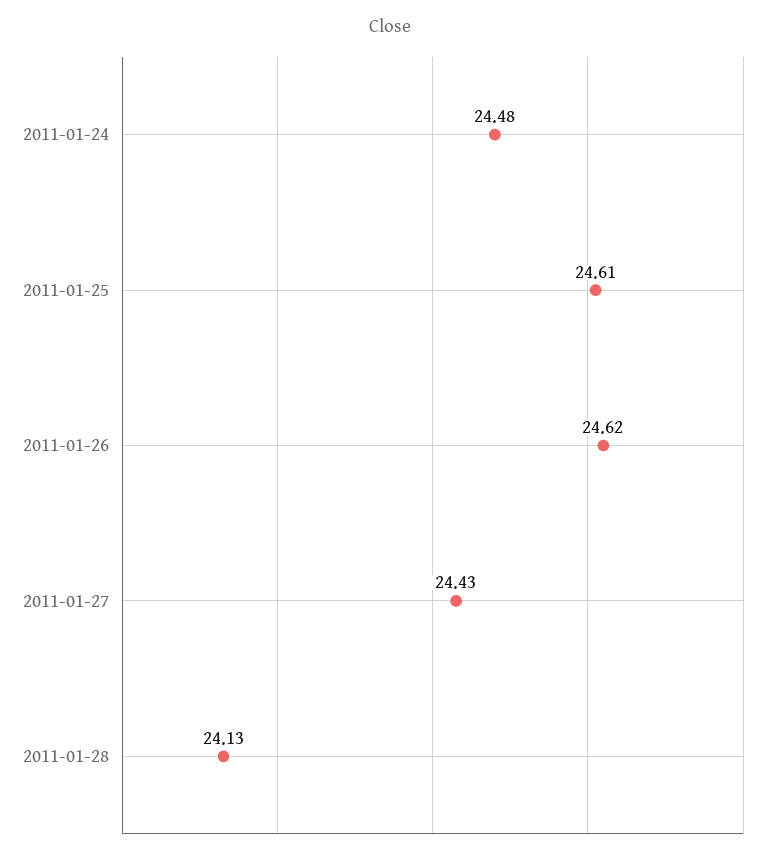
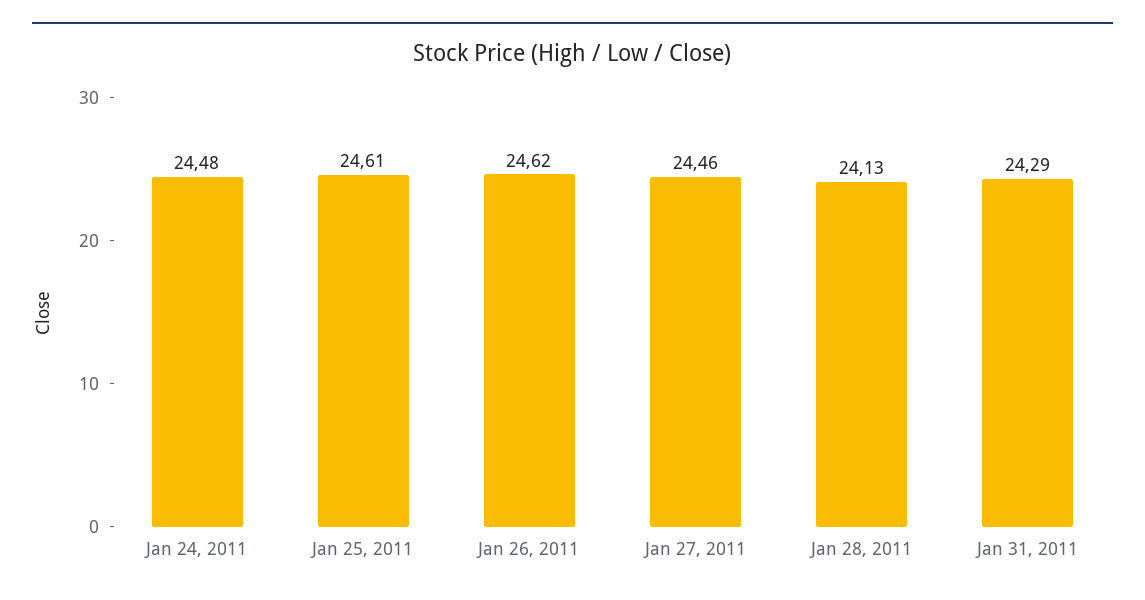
2011-01-27: 24.43 -> 24.46
Jan 31, 2011: none -> 24.29

